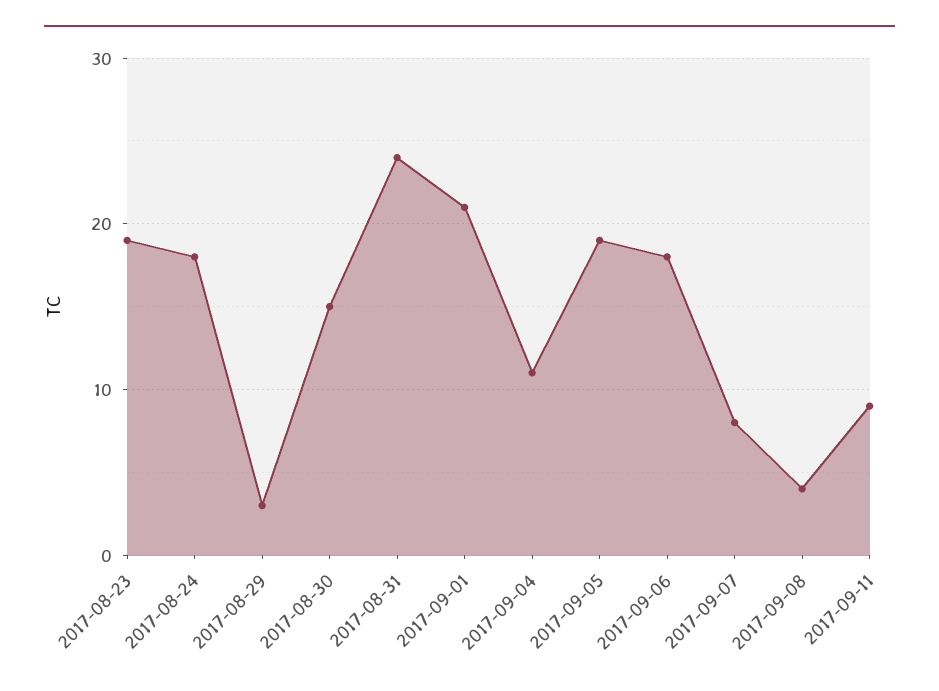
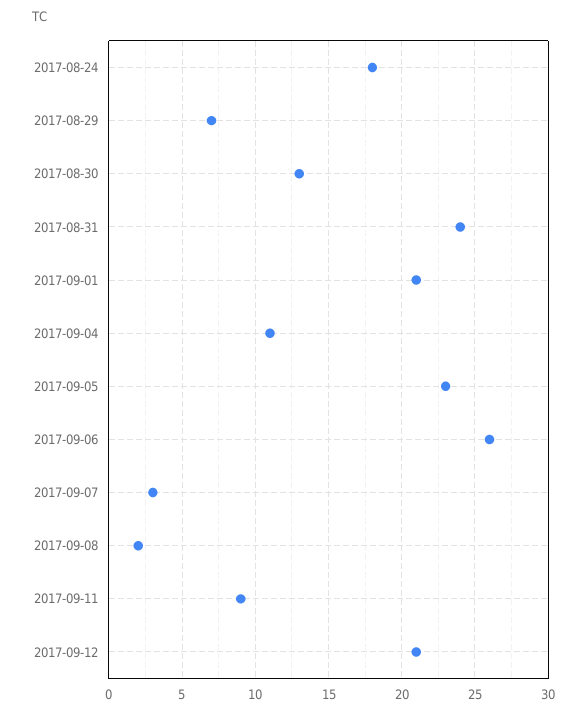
2017-08-23: 19 -> none
2017-08-29: 3 -> 7
2017-08-30: 15 -> 13
2017-09-05: 19 -> 23
2017-09-06: 18 -> 26
2017-09-07: 8 -> 3
2017-09-08: 4 -> 2
2017-09-12: none -> 21

